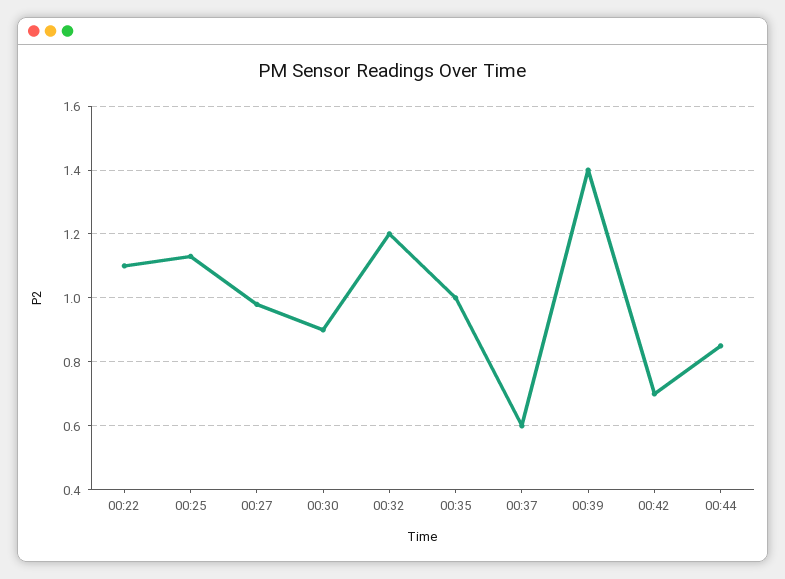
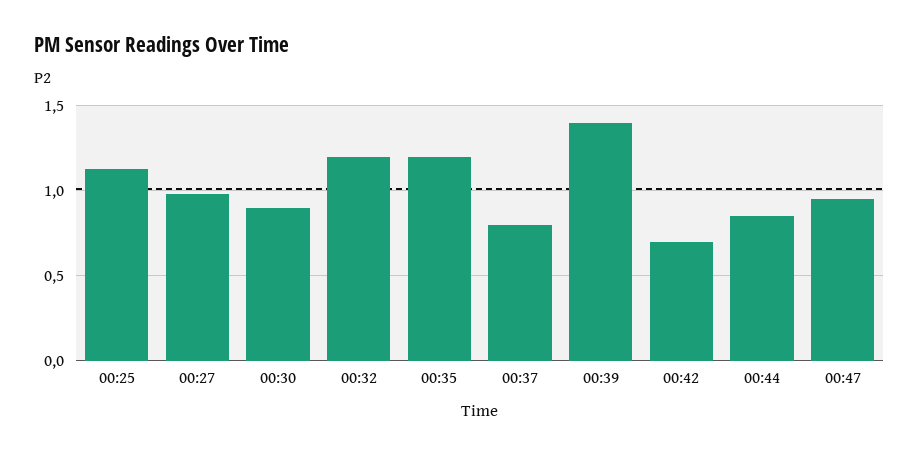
00:22: 1.1 -> none
00:35: 1 -> 1.2
00:37: 0.6 -> 0.8
00:47: none -> 0.95

